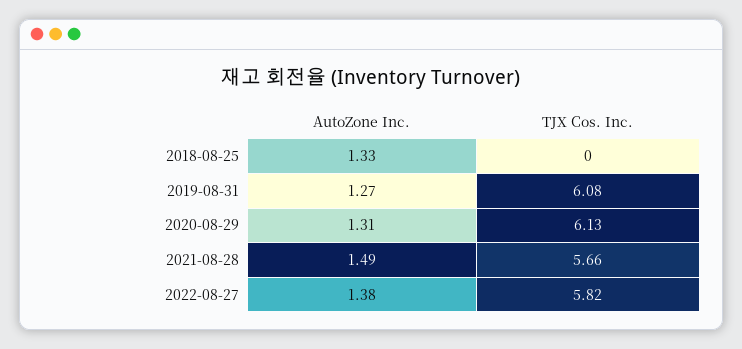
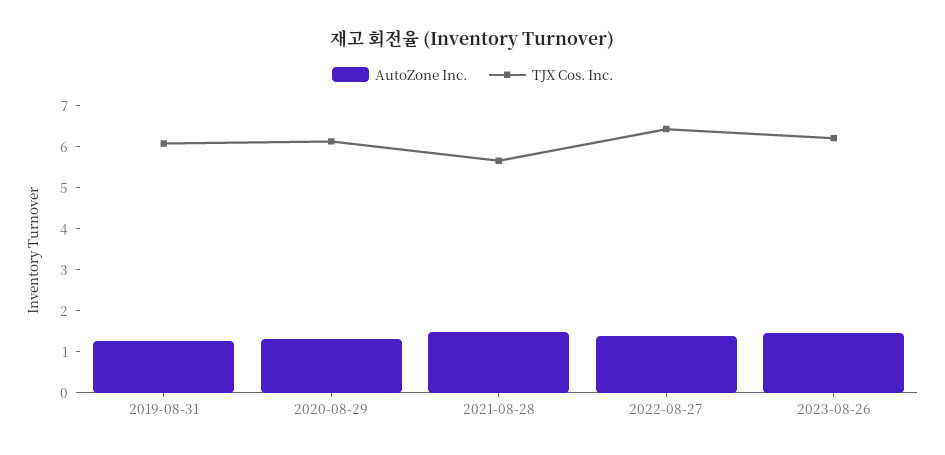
AutoZone Inc., 2018-08-25: 1.33 -> none
TJX Cos. Inc., 2018-08-25: 0 -> none
TJX Cos. Inc., 2022-08-27: 5.82 -> 6.4
AutoZone Inc., 2023-08-26: none -> 1.4
TJX Cos. Inc., 2023-08-26: none -> 6.2

